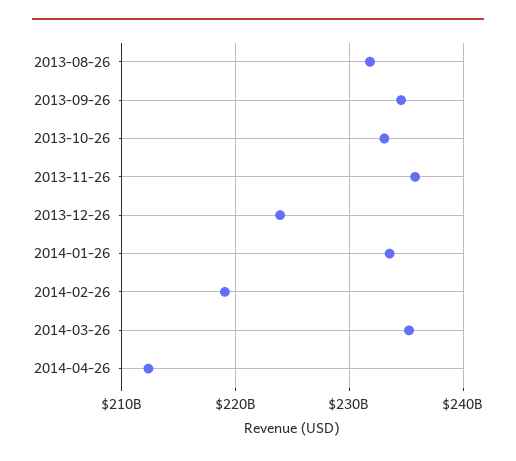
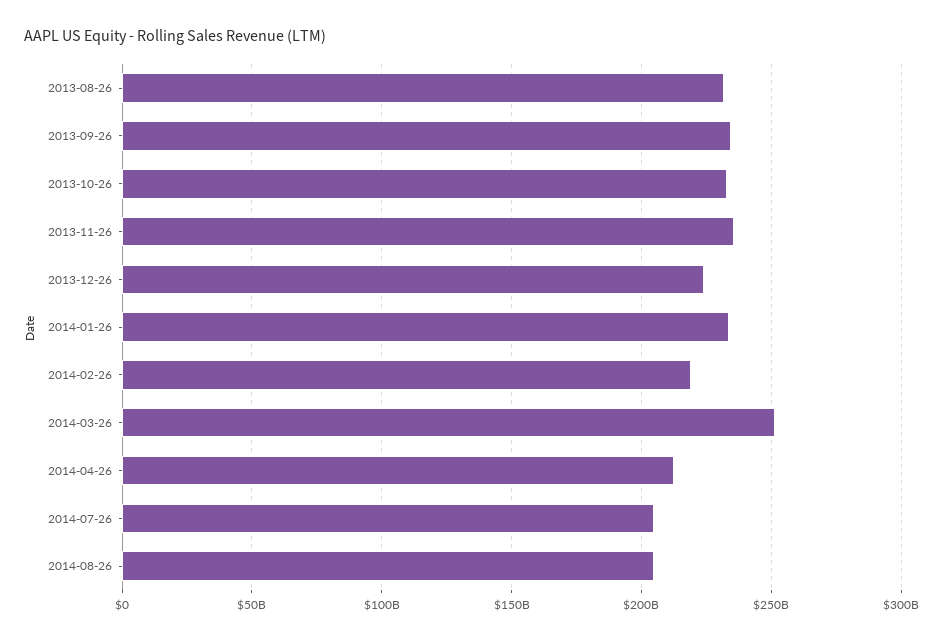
2014-03-26: 235000000000 -> 250000000000
2014-07-26: none -> 205000000000
2014-08-26: none -> 205000000000

